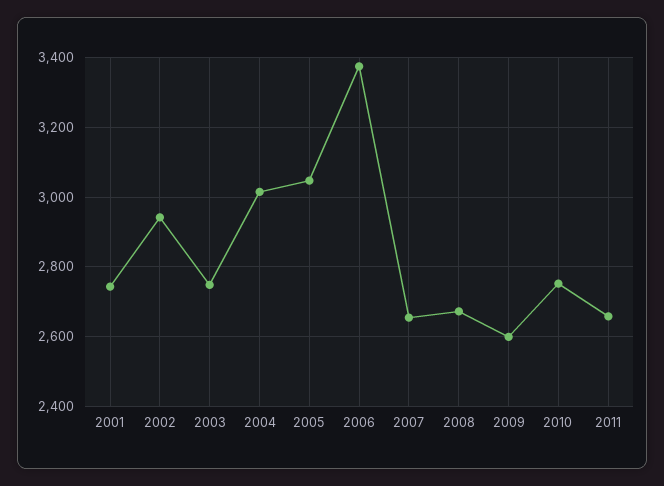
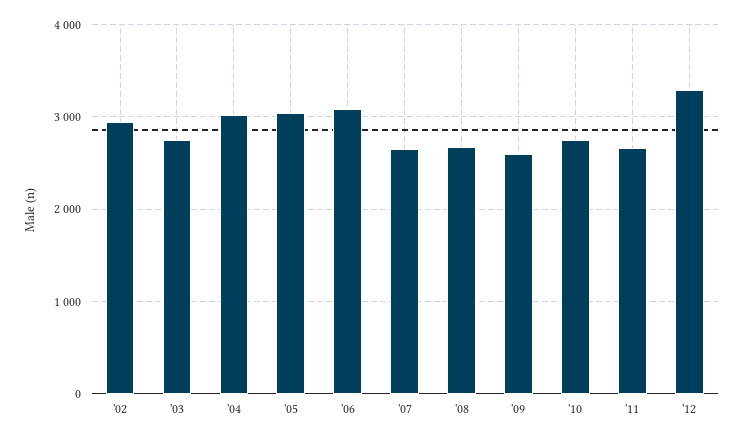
2001: 2740 -> none
2006: 3380 -> 3100
'12: none -> 3300

